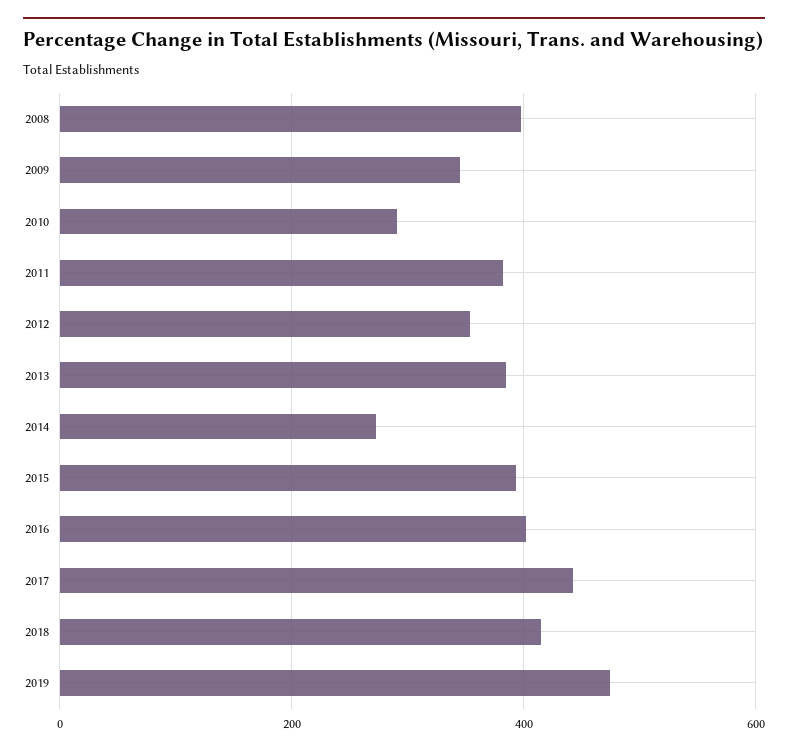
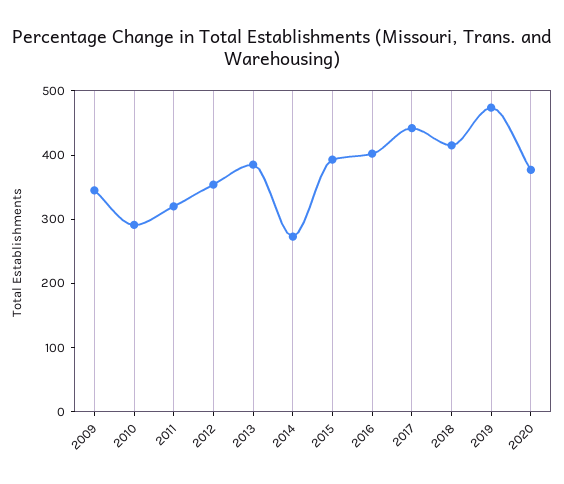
2008: 400 -> none
2011: 380 -> 320
2020: none -> 380

